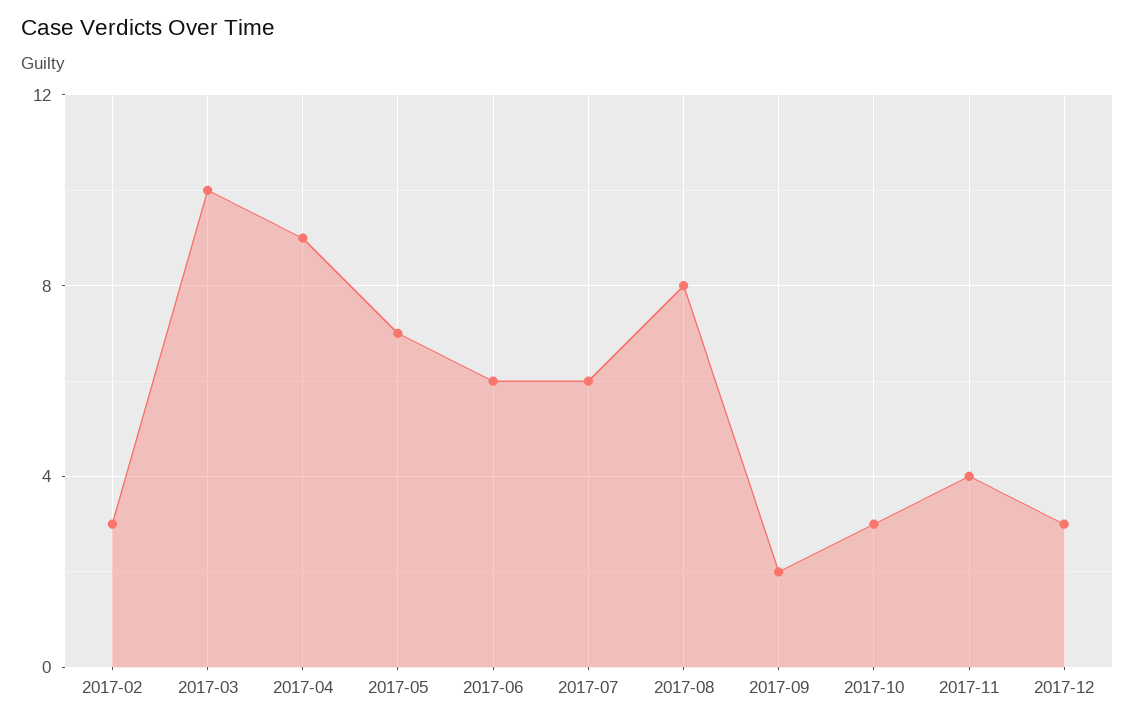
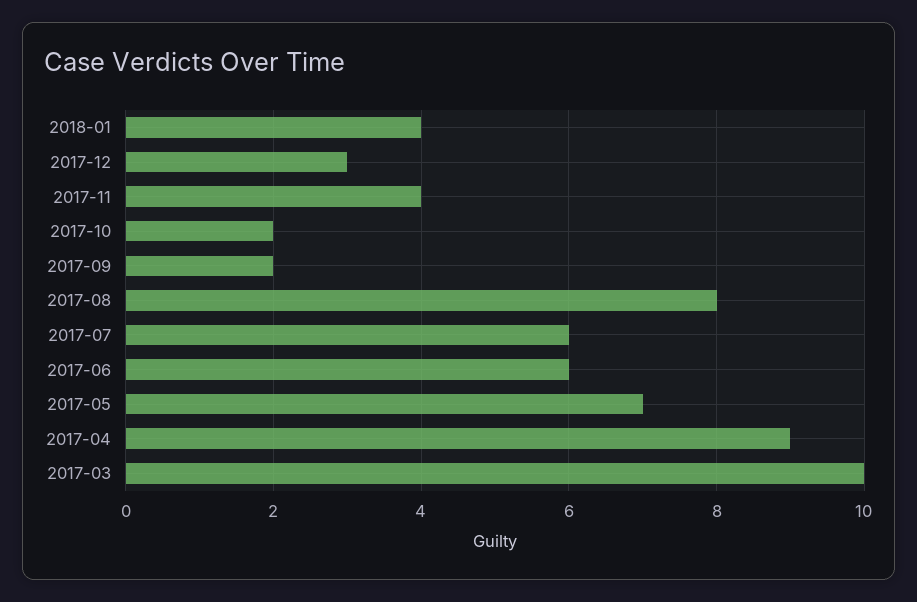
2017-02: 3 -> none
2017-10: 3 -> 2
2018-01: none -> 4

